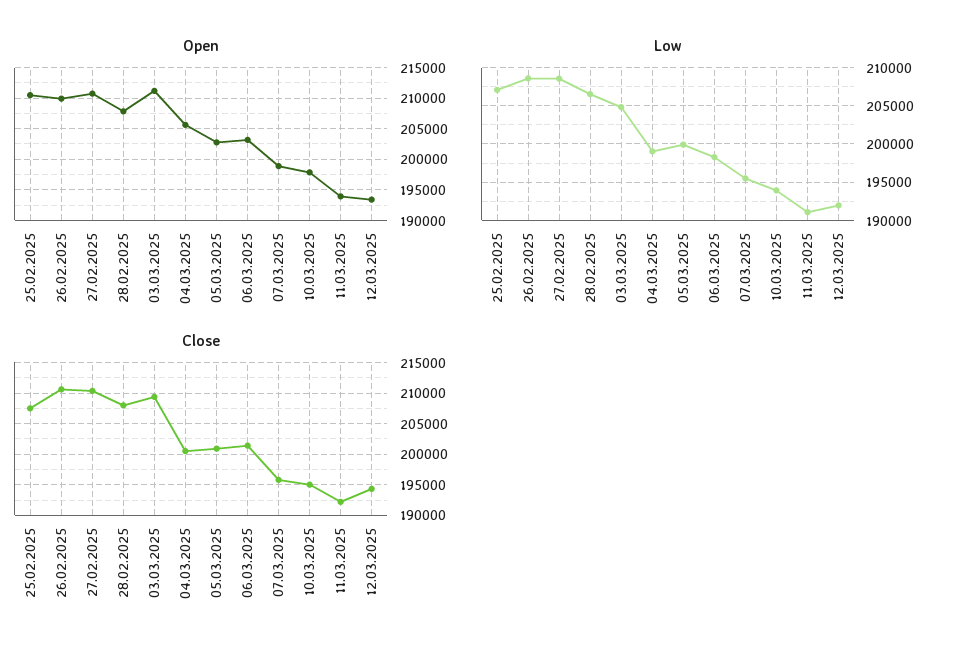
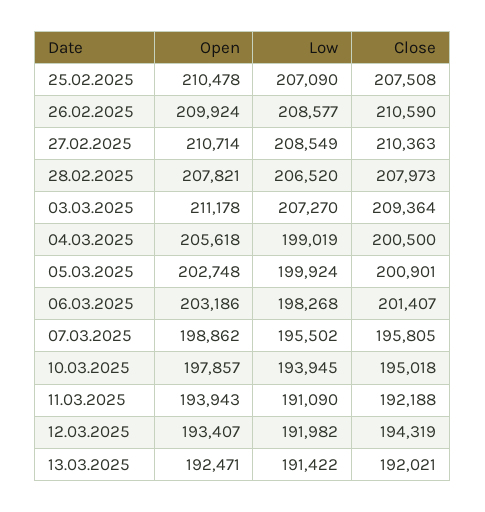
Low, 03.03.2025: 205000 -> 207270
Open, 13.03.2025: none -> 192471
Low, 13.03.2025: none -> 191422
Close, 13.03.2025: none -> 192021

